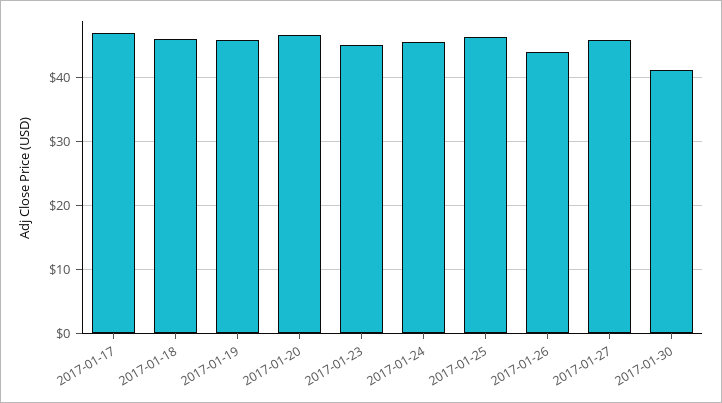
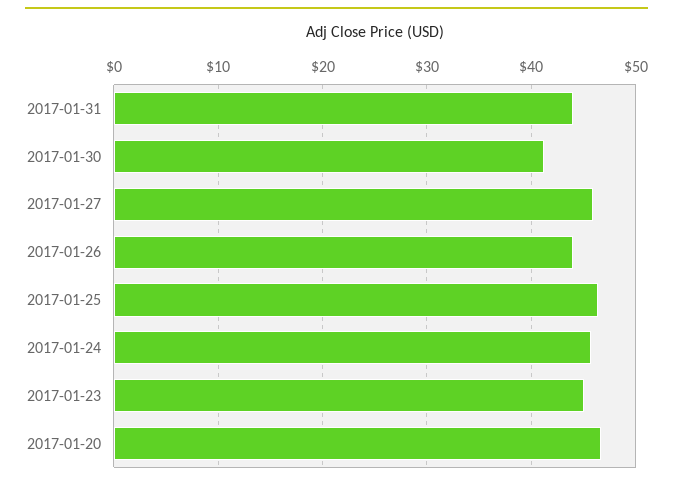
2017-01-17: 47 -> none
2017-01-18: 46 -> none
2017-01-19: 46 -> none
2017-01-31: none -> 44

